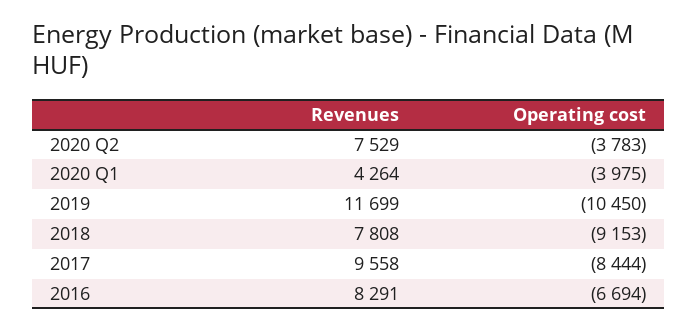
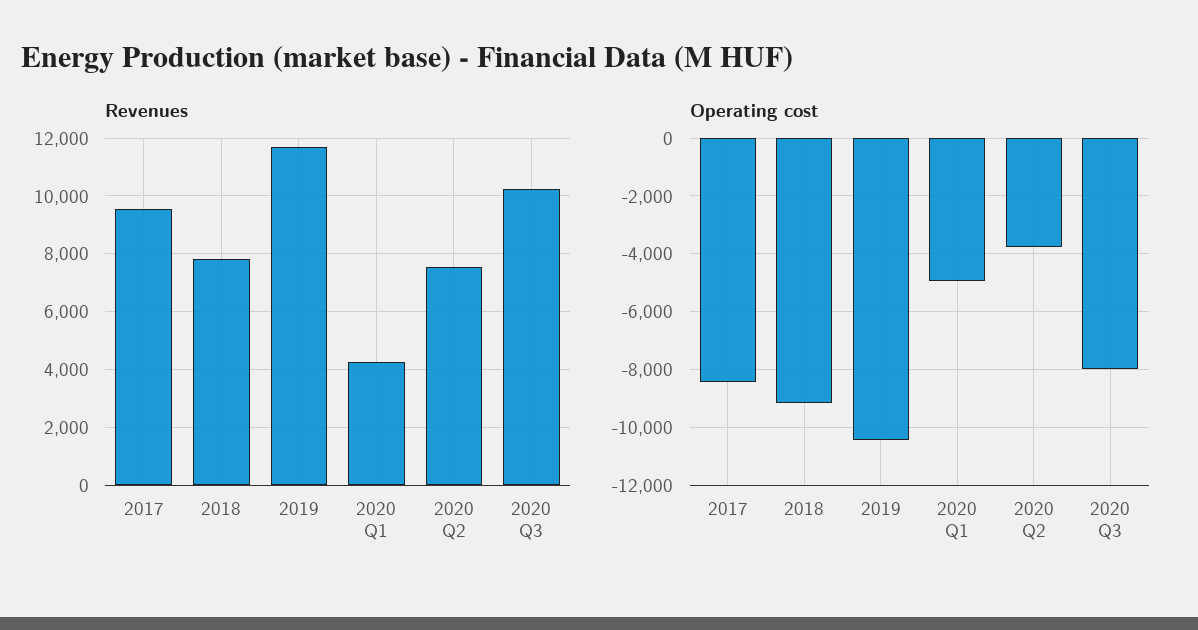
Operating cost, 2020 Q1: -3975 -> -5000
Revenues, 2016: 8291 -> none
Operating cost, 2016: -6694 -> none
Revenues, 2020 Q3: none -> 10250
Operating cost, 2020 Q3: none -> -8000

